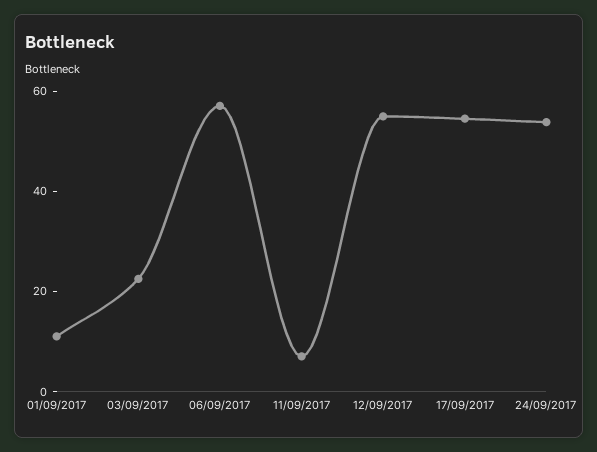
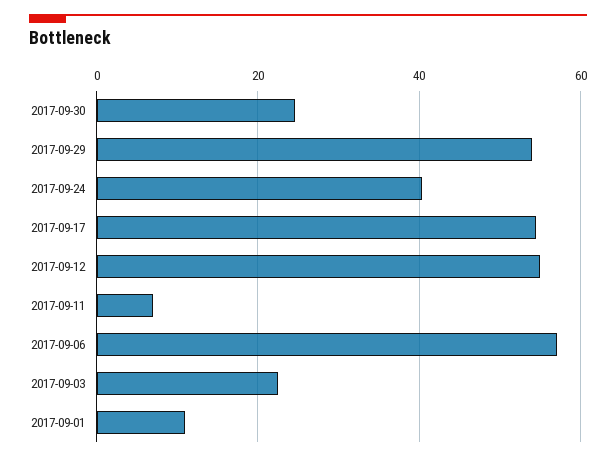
24/09/2017: 55 -> 40
2017-09-30: none -> 24
2017-09-29: none -> 54

